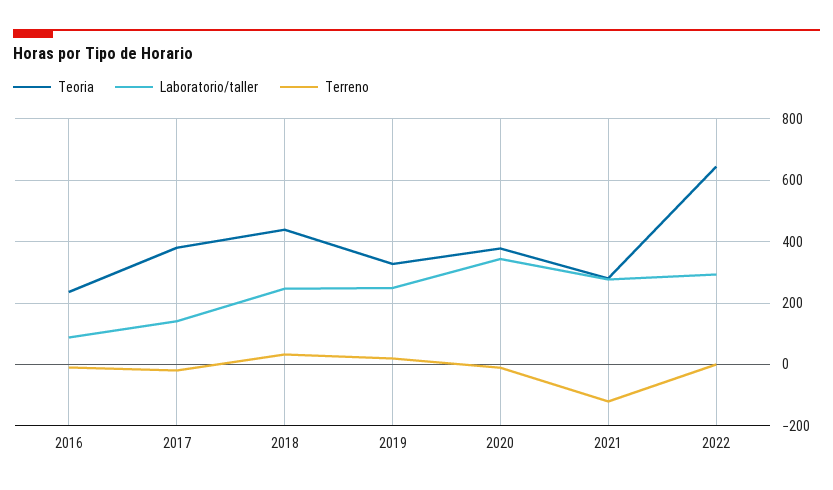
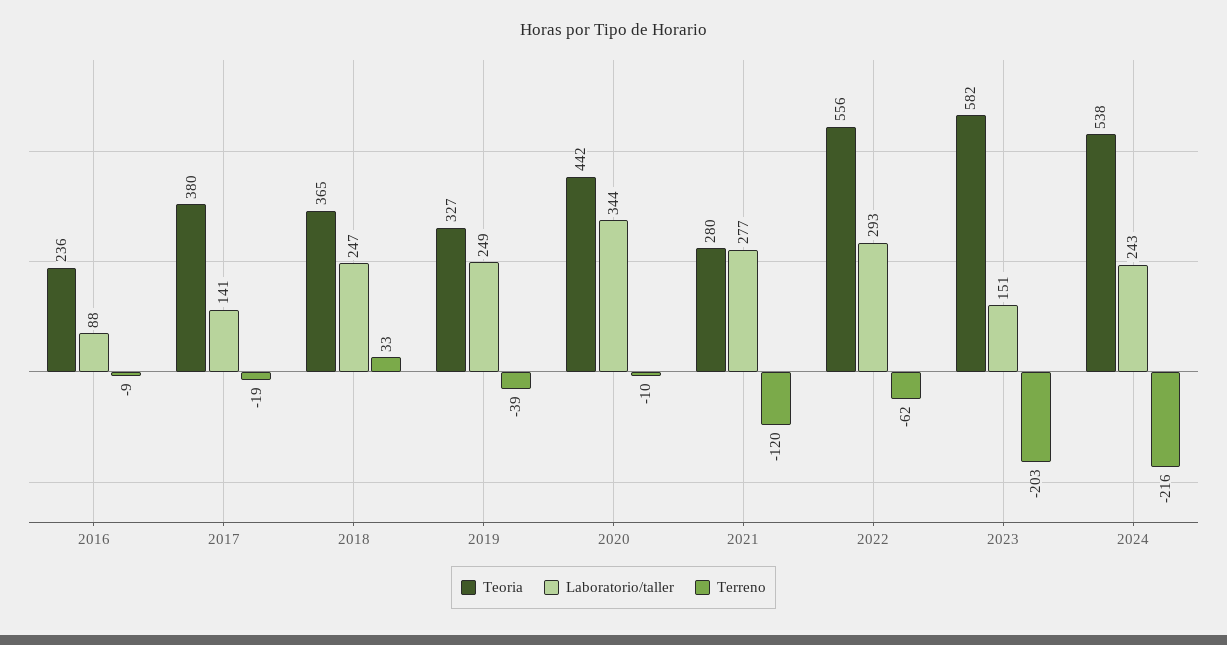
Teoria, 2018: 440 -> 365
Terreno, 2019: 20 -> -39
Teoria, 2020: 380 -> 442
Teoria, 2022: 640 -> 556
Terreno, 2022: 0 -> -62
Teoria, 2023: none -> 582
Laboratorio/taller, 2023: none -> 151
Terreno, 2023: none -> -203
Teoria, 2024: none -> 538
Laboratorio/taller, 2024: none -> 243
Terreno, 2024: none -> -216

